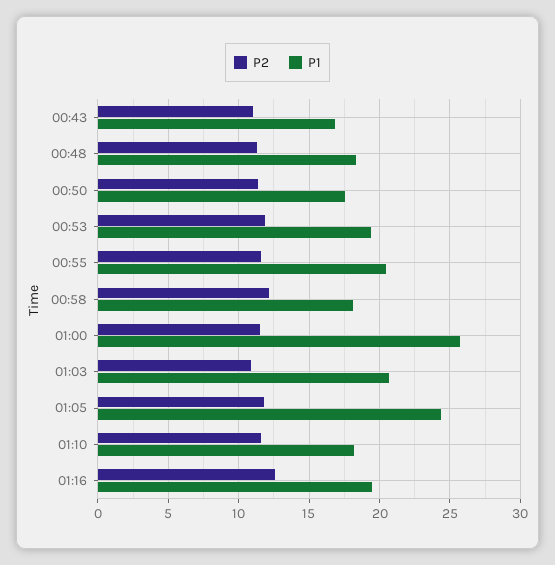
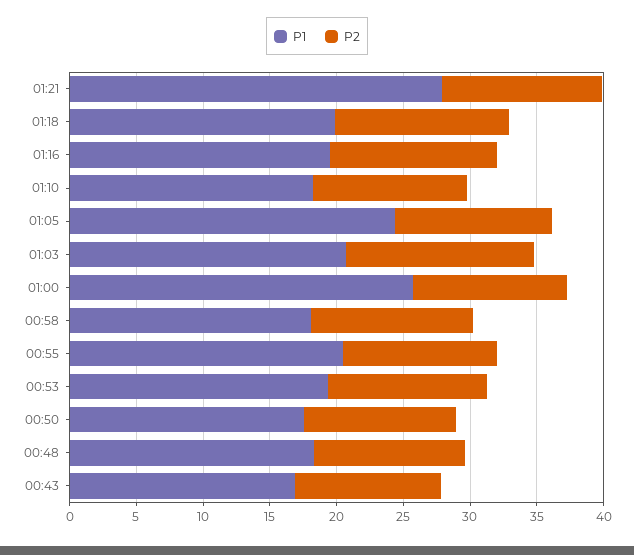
P2, 01:03: 11 -> 14
P1, 01:21: none -> 28
P2, 01:21: none -> 12
P1, 01:18: none -> 20
P2, 01:18: none -> 13

